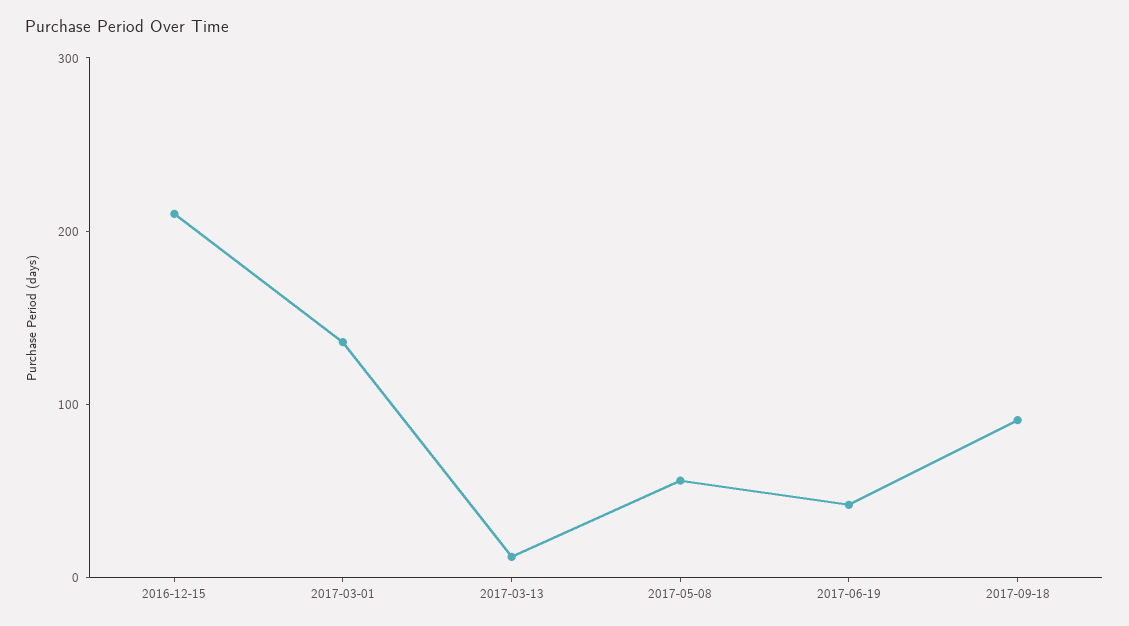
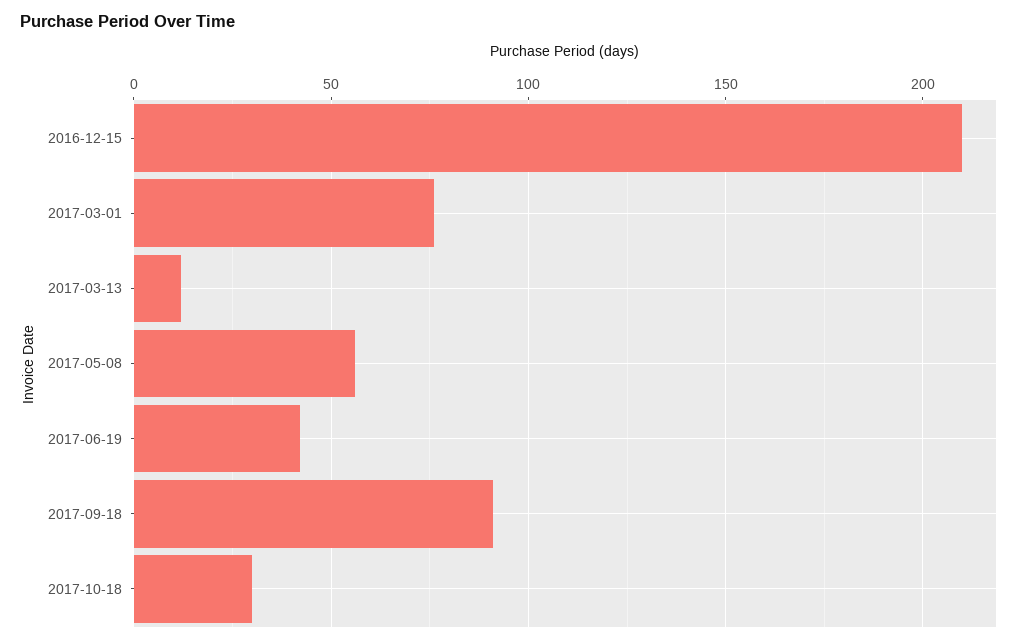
2017-03-01: 140 -> 75
2017-10-18: none -> 30

